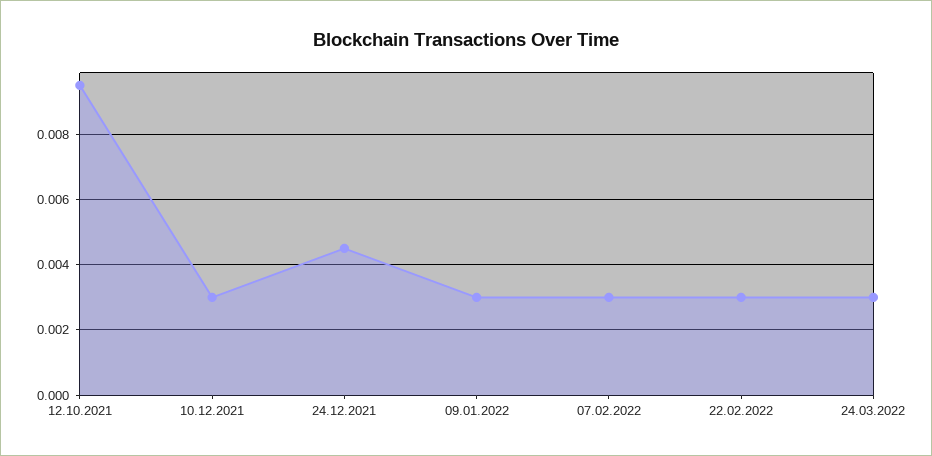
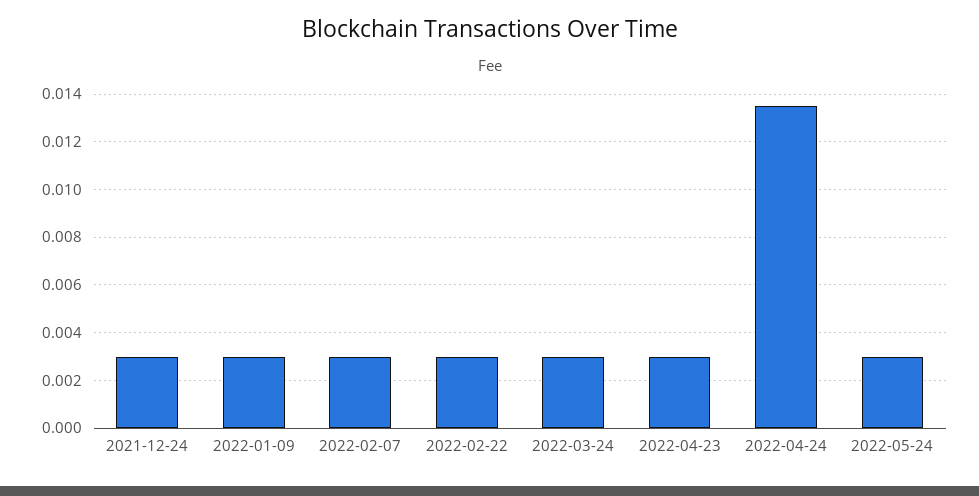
12.10.2021: 0.0095 -> none
10.12.2021: 0.003 -> none
24.12.2021: 0.0045 -> 0.003
2022-04-23: none -> 0.003
2022-04-24: none -> 0.0135
2022-05-24: none -> 0.003

